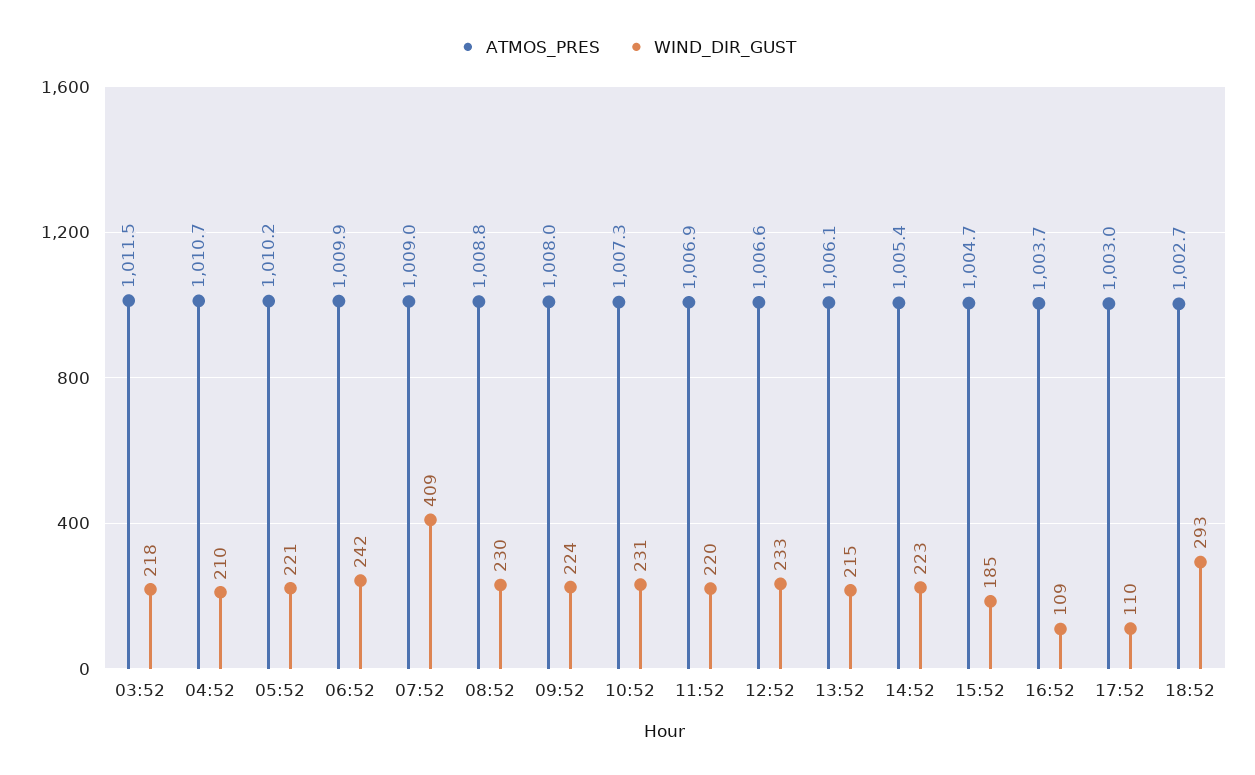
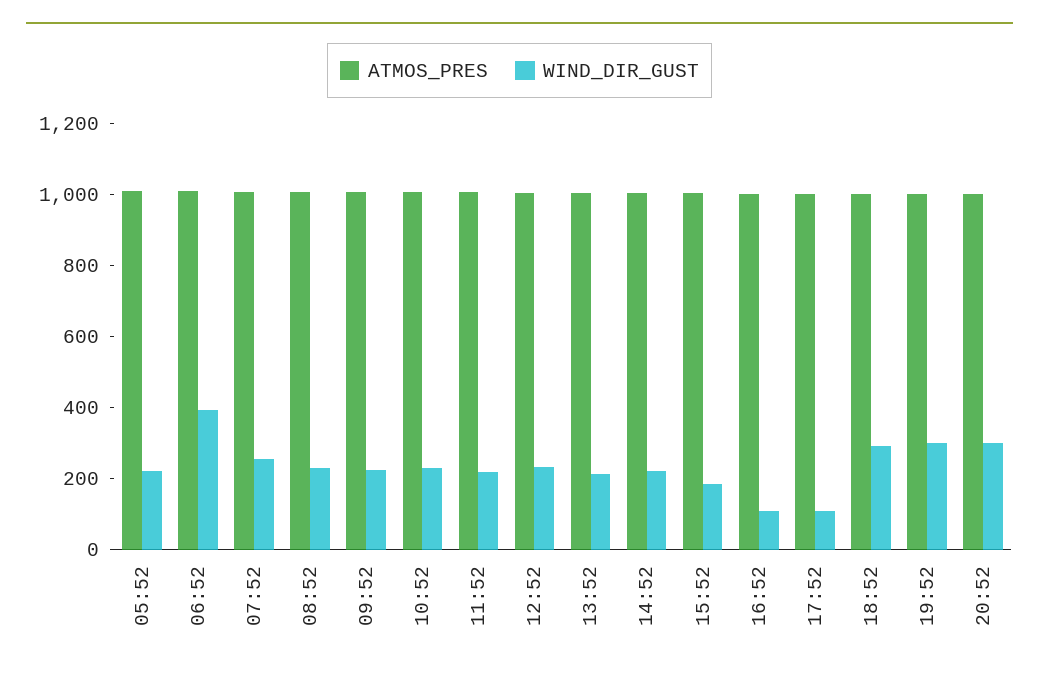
ATMOS_PRES, 03:52: 1011.5 -> none
WIND_DIR_GUST, 03:52: 218 -> none
ATMOS_PRES, 04:52: 1010.7 -> none
WIND_DIR_GUST, 04:52: 210 -> none
WIND_DIR_GUST, 06:52: 242 -> 400
WIND_DIR_GUST, 07:52: 409 -> 250
ATMOS_PRES, 19:52: none -> 1000
WIND_DIR_GUST, 19:52: none -> 300
ATMOS_PRES, 20:52: none -> 1000
WIND_DIR_GUST, 20:52: none -> 300

